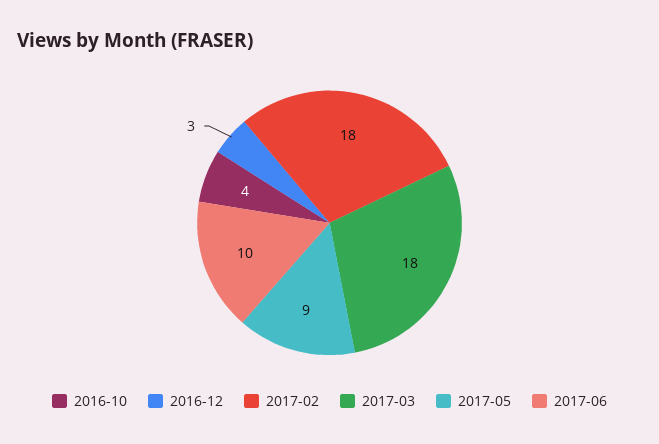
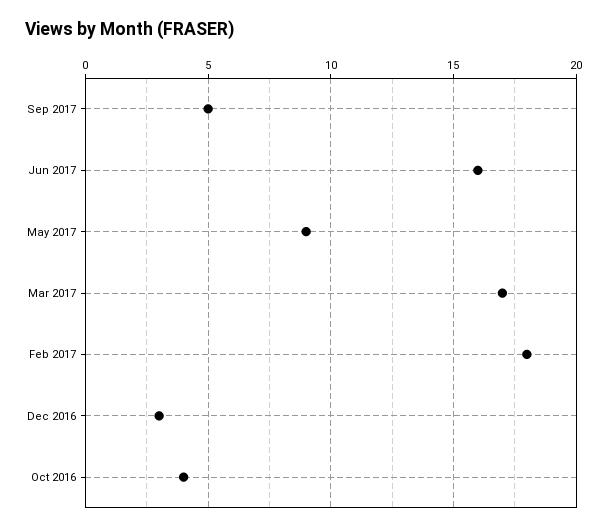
2017-03: 18 -> 17
2017-06: 10 -> 16
Sep 2017: none -> 5

